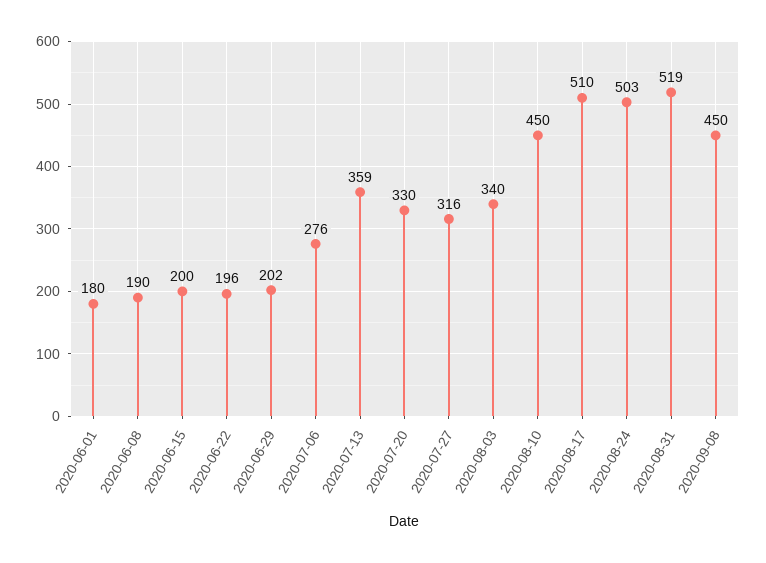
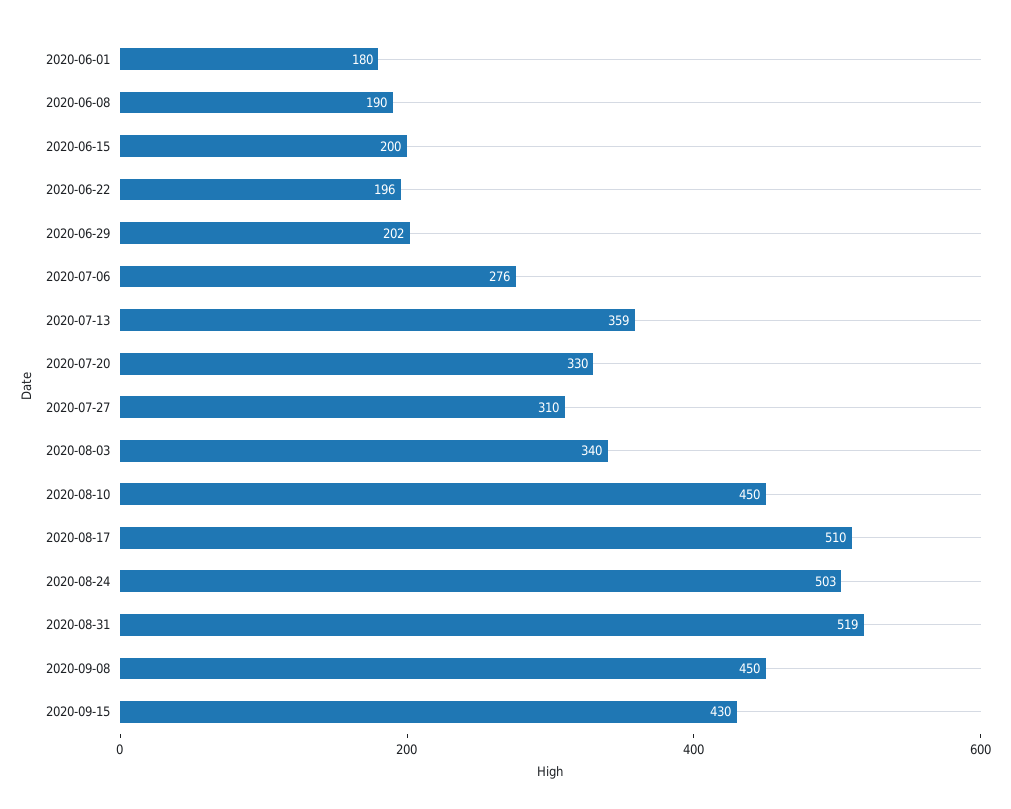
2020-07-27: 316 -> 310
2020-09-15: none -> 430

